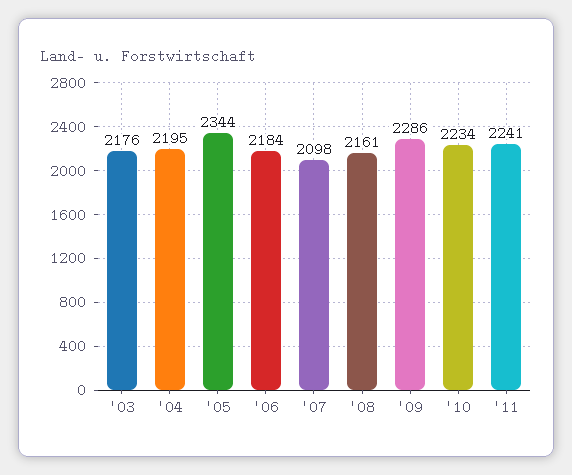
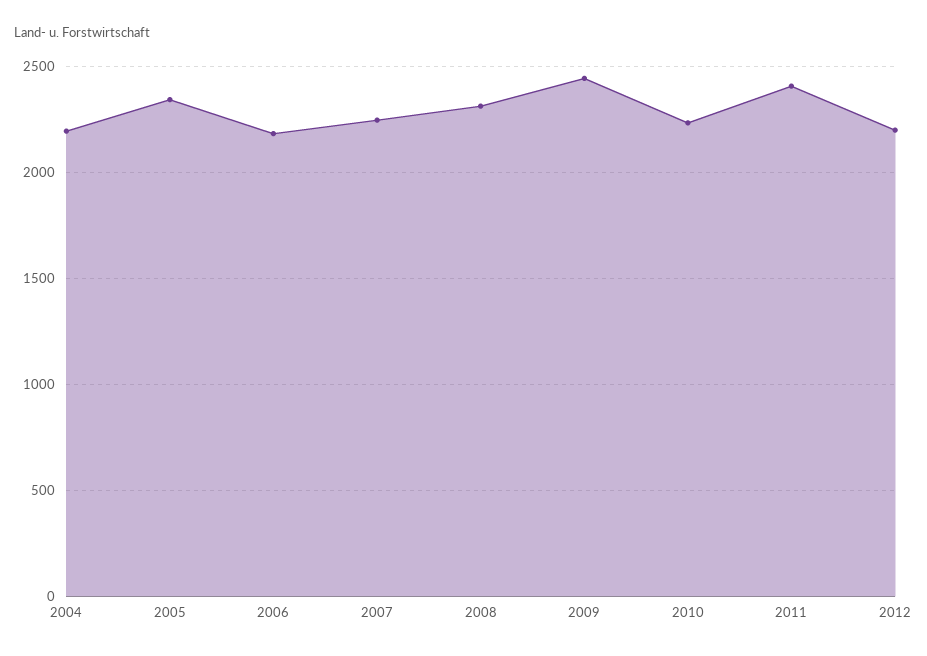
'03: 2176 -> none
'07: 2098 -> 2250
'08: 2161 -> 2300
'09: 2286 -> 2450
'11: 2241 -> 2400
2012: none -> 2200

